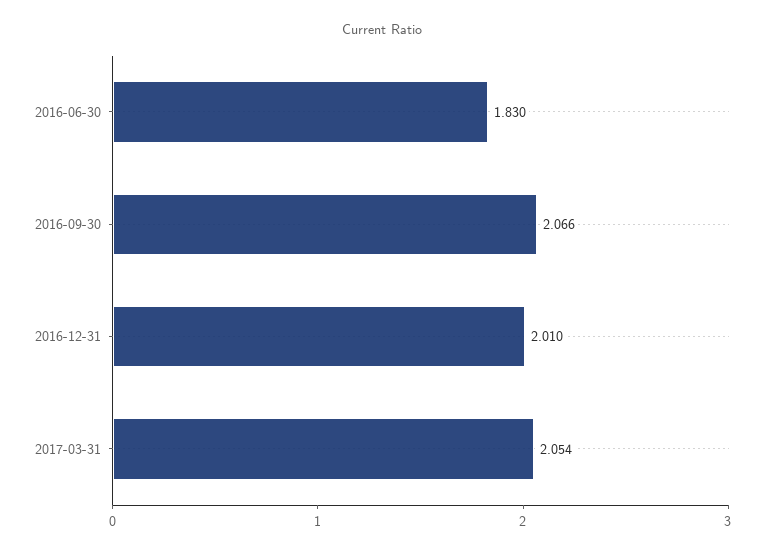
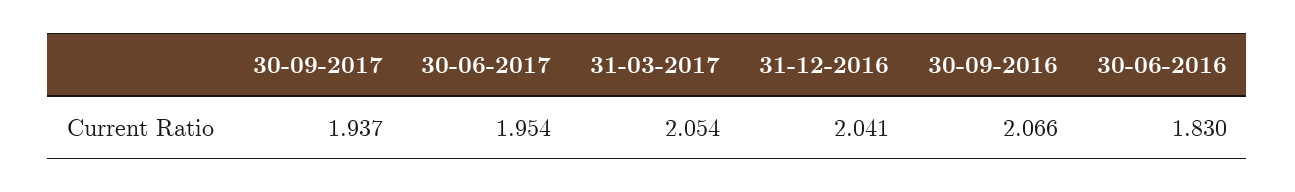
2016-12-31: 2.01 -> 2.041
30-09-2017: none -> 1.937
30-06-2017: none -> 1.954

